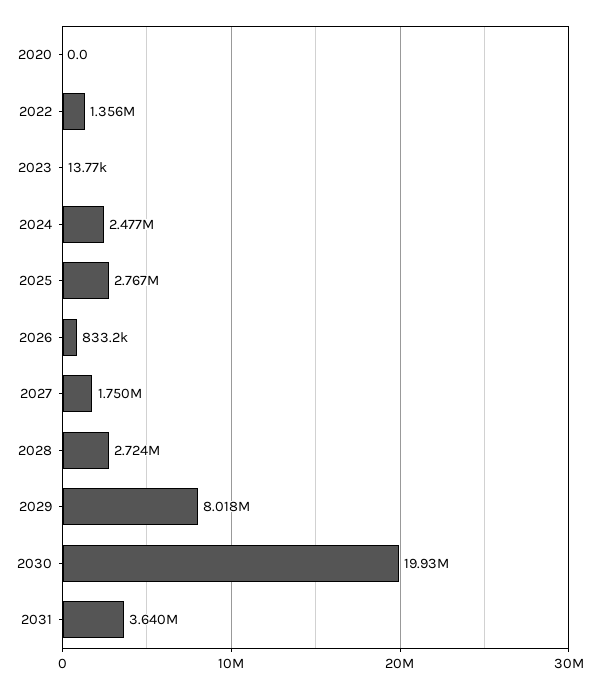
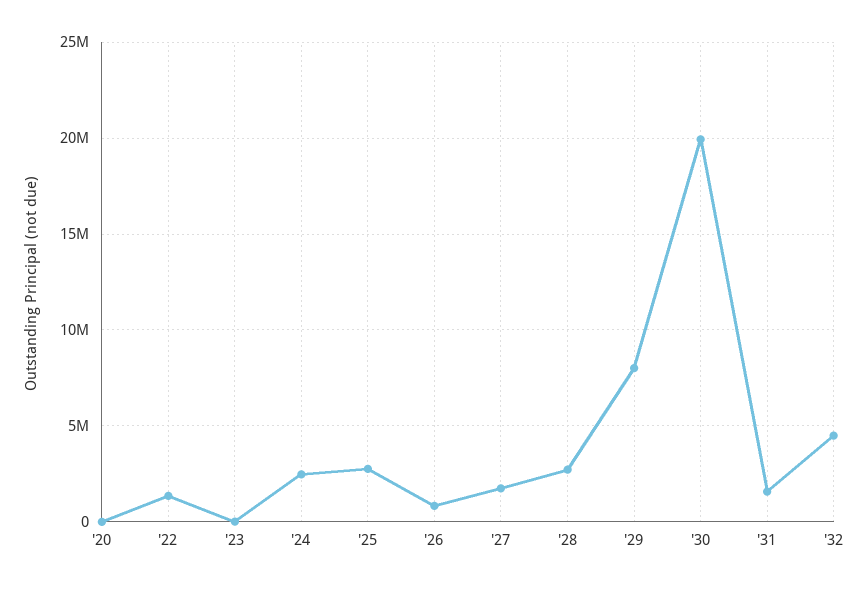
2031: 3640000 -> 1500000
'32: none -> 4500000

